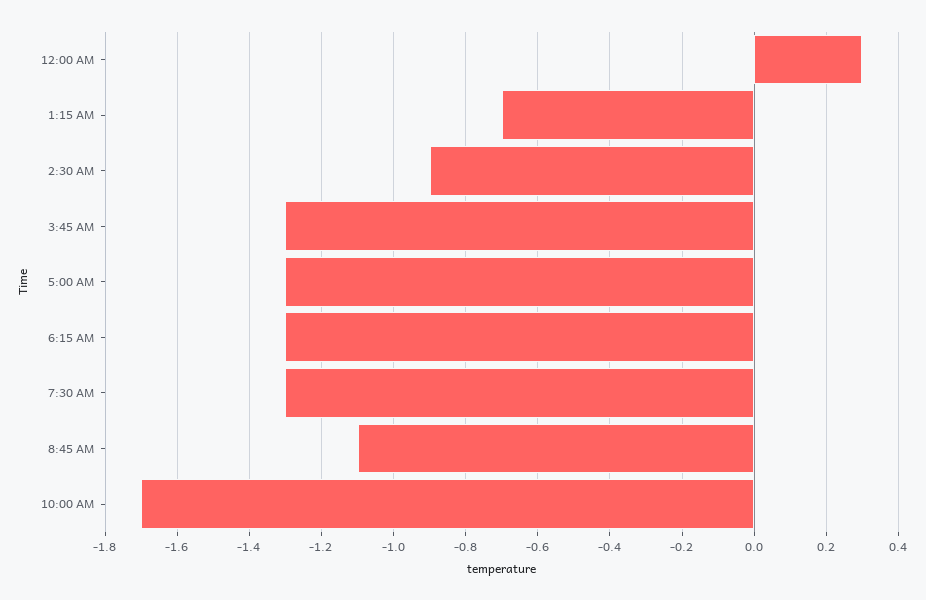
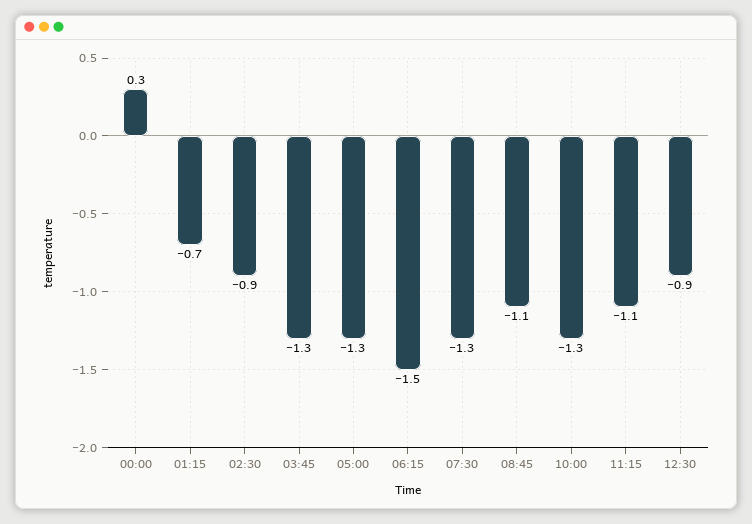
6:15 AM: -1.3 -> -1.5
10:00 AM: -1.7 -> -1.3
11:15: none -> -1.1
12:30: none -> -0.9

